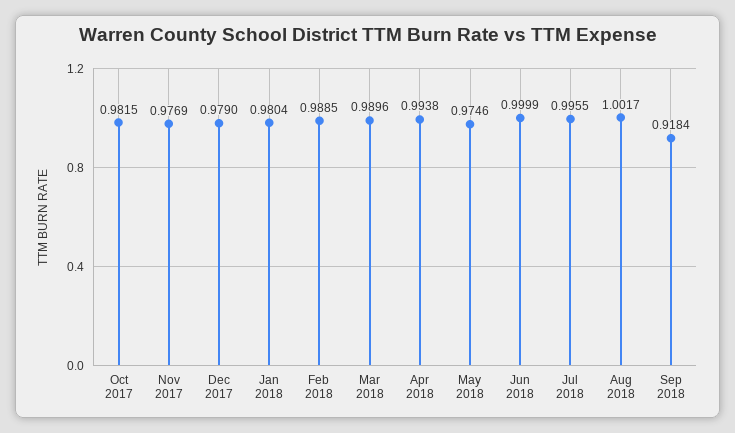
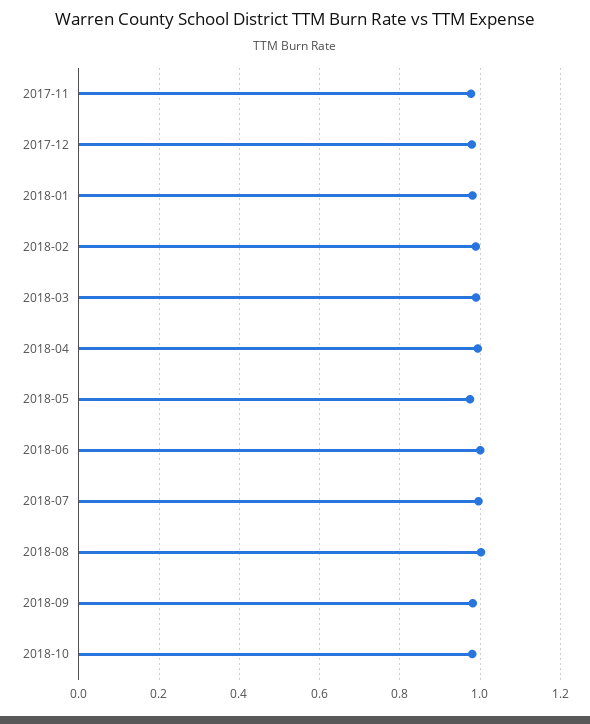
Oct 2017: 0.9815 -> none
Sep 2018: 0.9184 -> 0.98
2018-10: none -> 0.98

